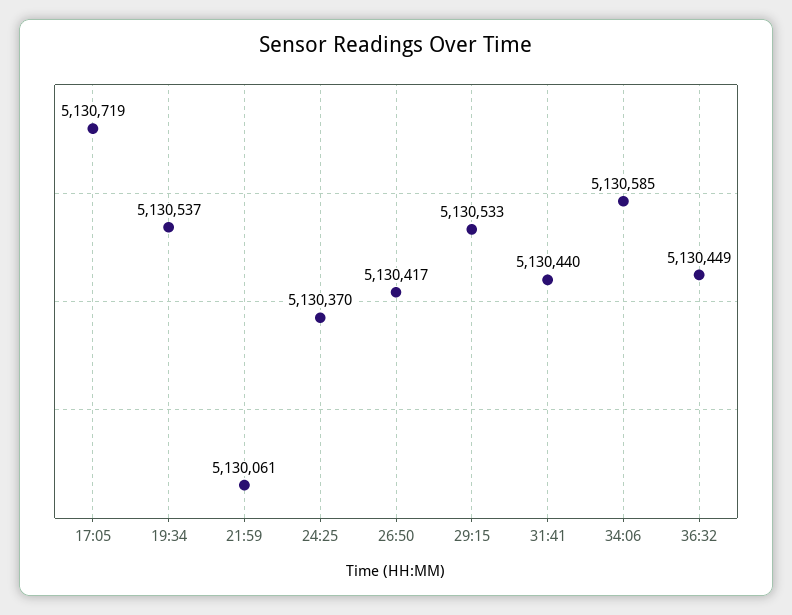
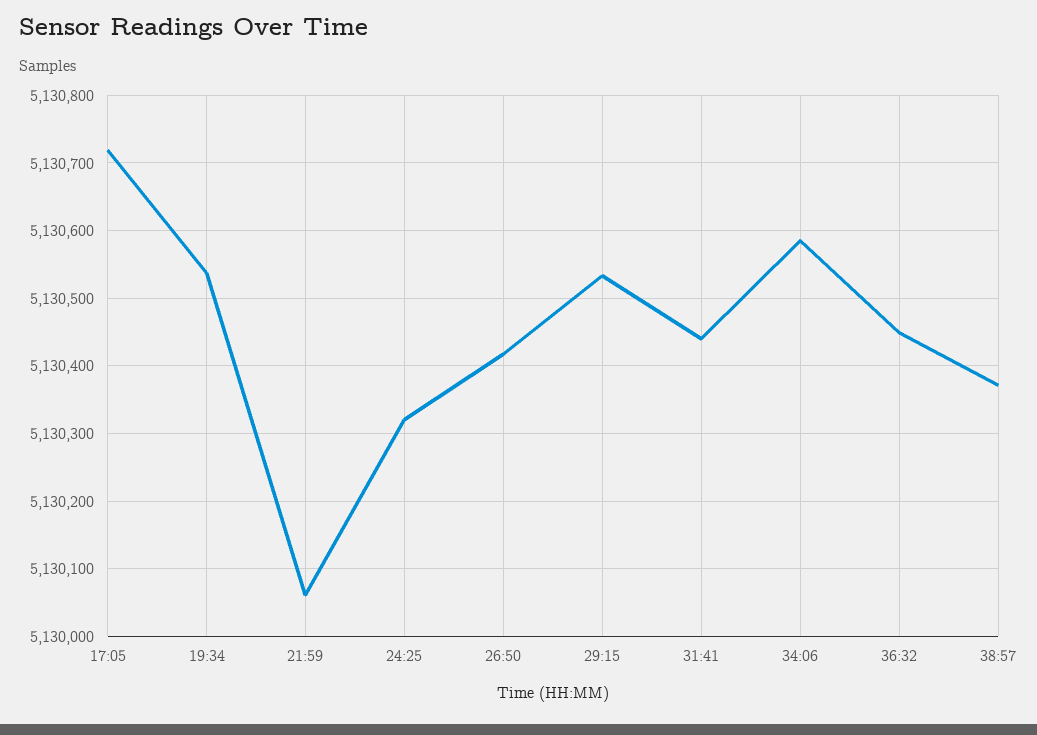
24:25: 5130370 -> 5130320
38:57: none -> 5130370

